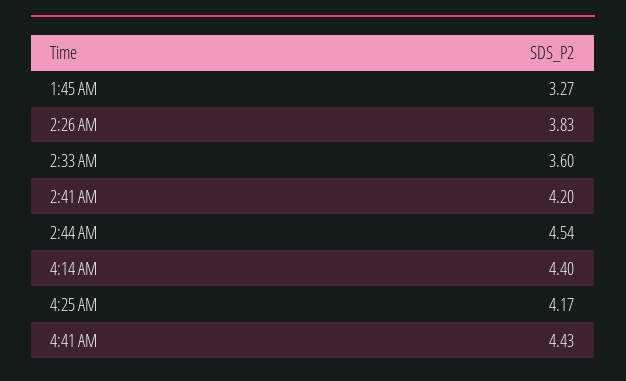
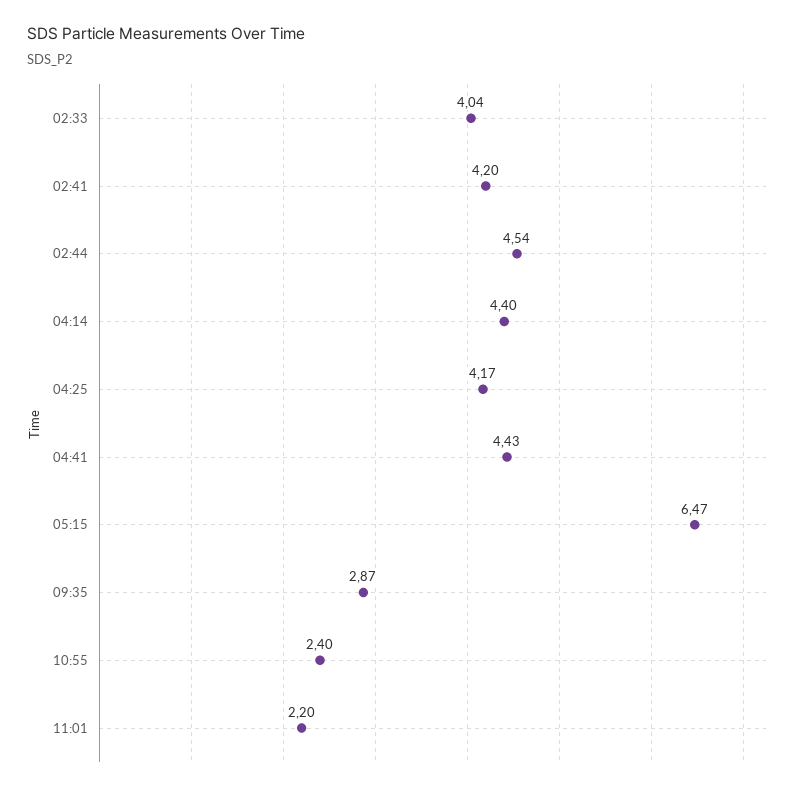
1:45 AM: 3.27 -> none
2:26 AM: 3.83 -> none
2:33 AM: 3.6 -> 4.04
05:15: none -> 6.47
09:35: none -> 2.87
10:55: none -> 2.4
11:01: none -> 2.2

